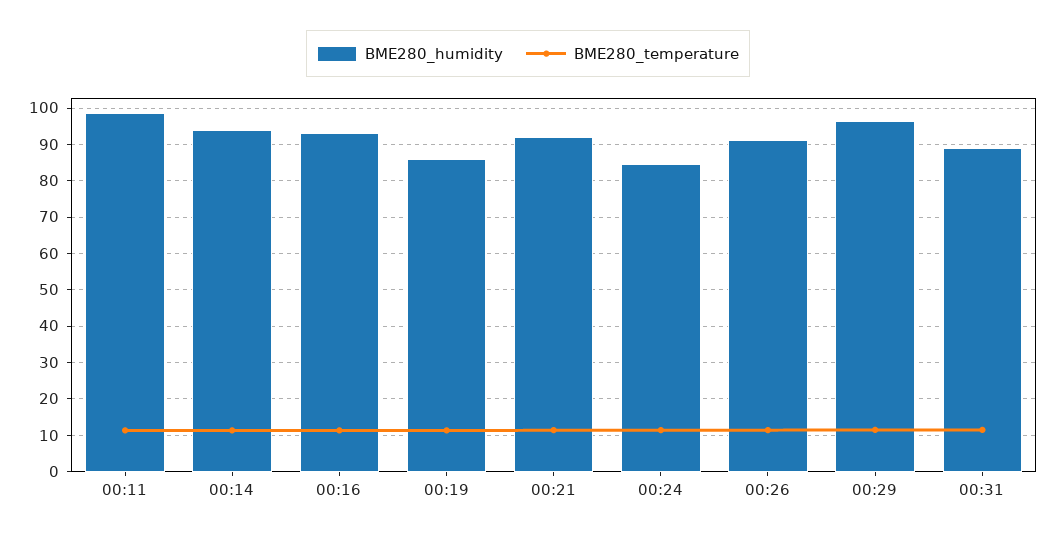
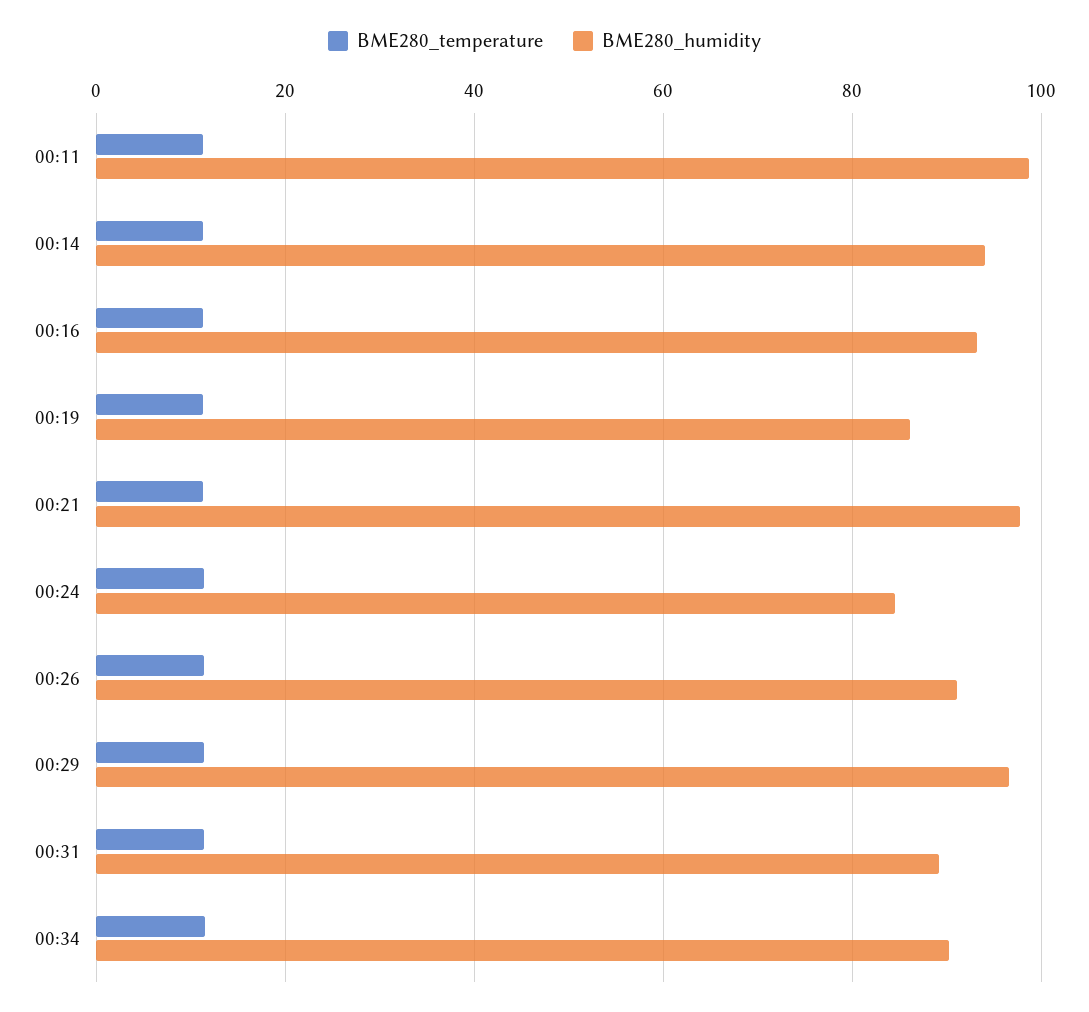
BME280_humidity, 00:21: 92 -> 98
BME280_temperature, 00:34: none -> 12
BME280_humidity, 00:34: none -> 90

